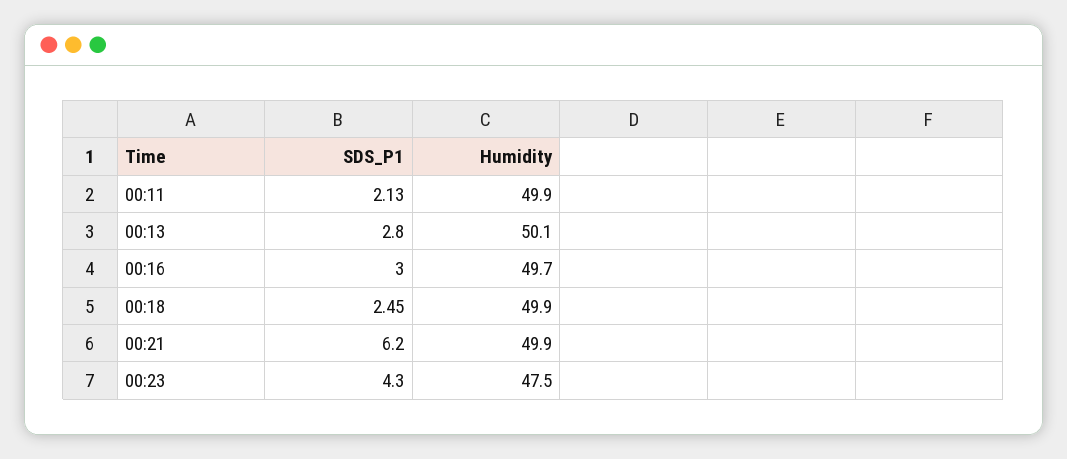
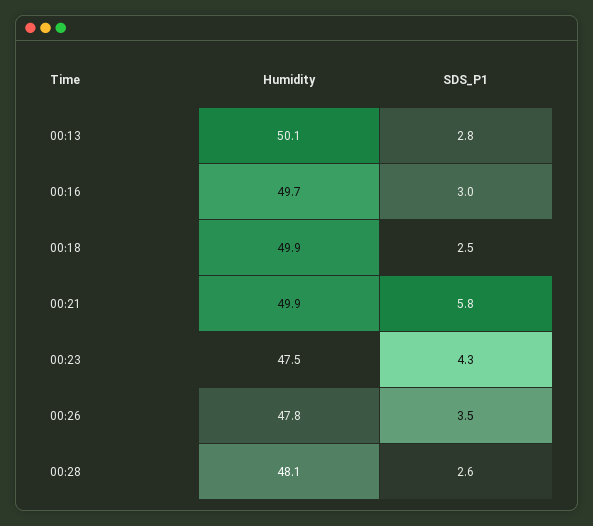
SDS_P1, 00:11: 2.13 -> none
Humidity, 00:11: 49.9 -> none
SDS_P1, 00:21: 6.2 -> 5.8
Humidity, 00:26: none -> 47.8
SDS_P1, 00:26: none -> 3.5
Humidity, 00:28: none -> 48.1
SDS_P1, 00:28: none -> 2.6

